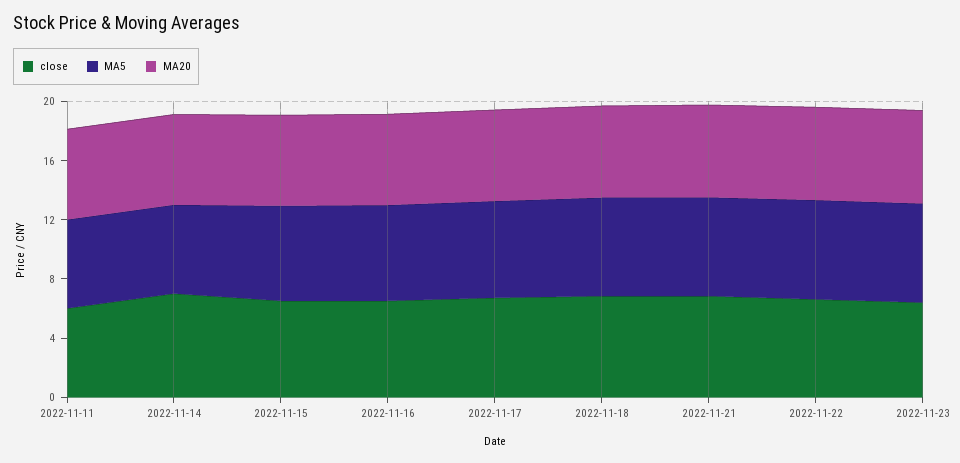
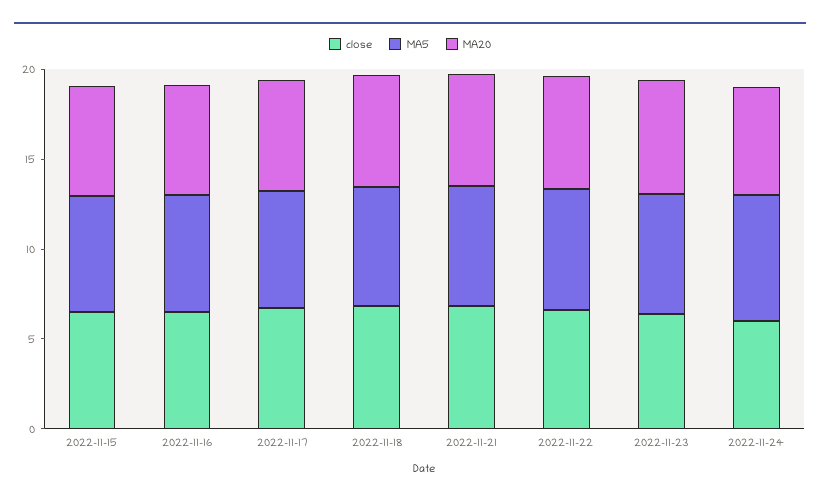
close, 2022-11-11: 6 -> none
MA5, 2022-11-11: 6 -> none
MA20, 2022-11-11: 6 -> none
close, 2022-11-14: 7 -> none
MA5, 2022-11-14: 6 -> none
MA20, 2022-11-14: 6 -> none
close, 2022-11-24: none -> 6
MA5, 2022-11-24: none -> 7
MA20, 2022-11-24: none -> 6

